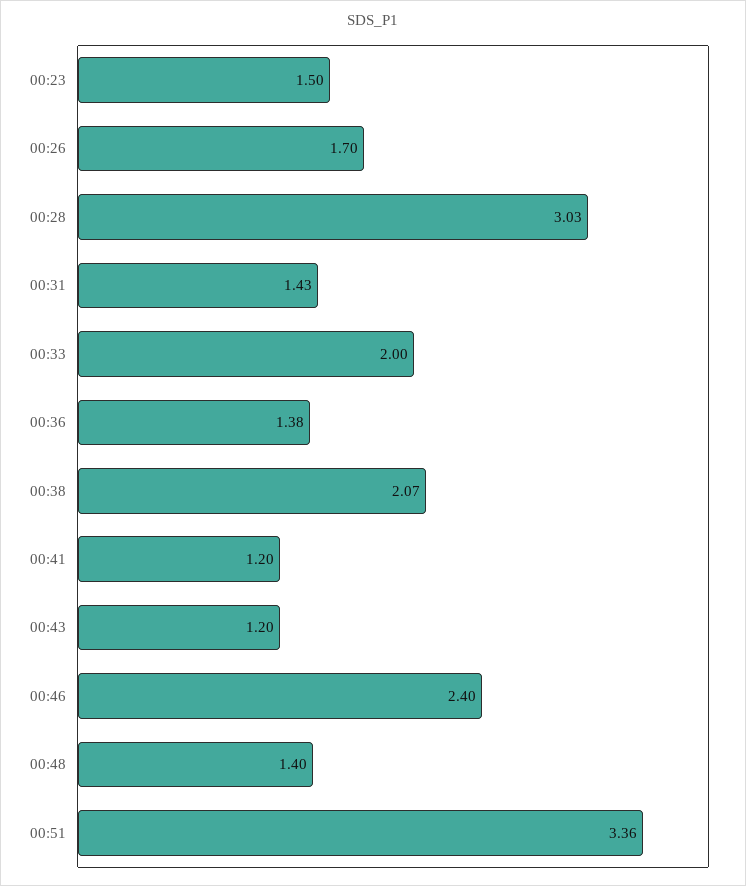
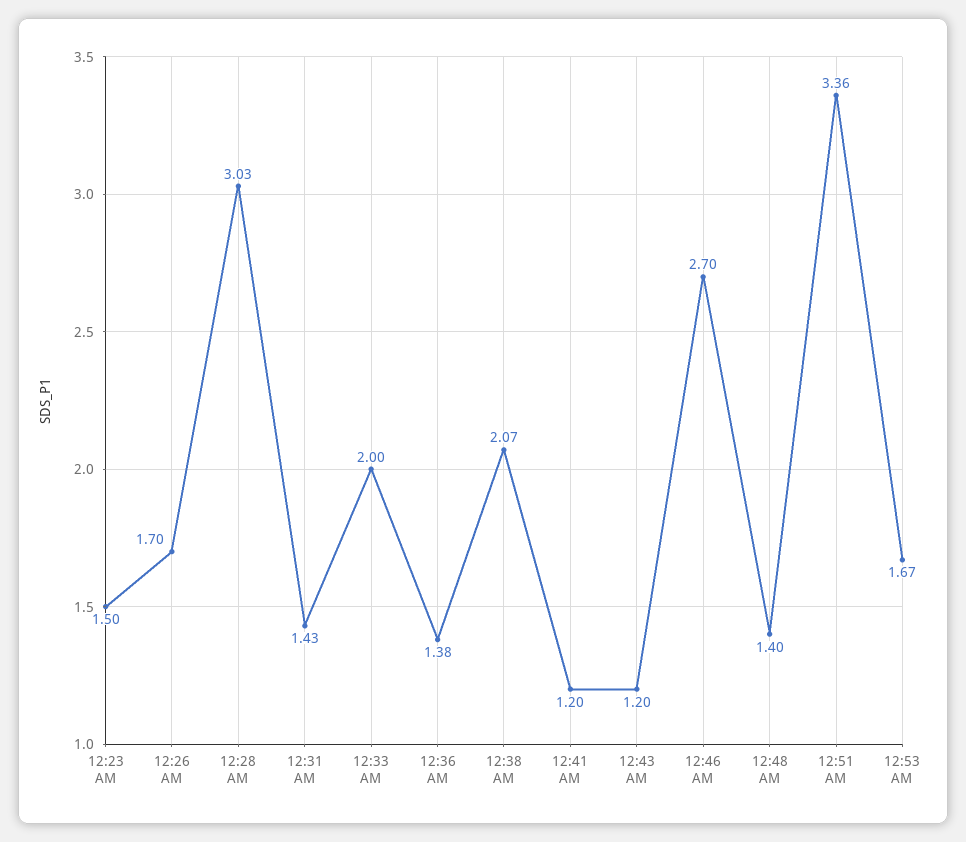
00:46: 2.4 -> 2.7
12:53 AM: none -> 1.67

